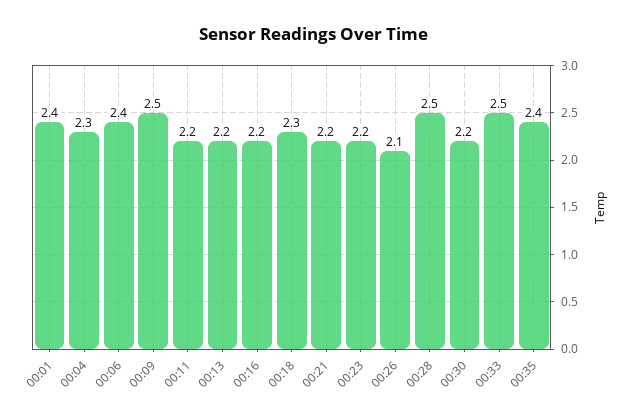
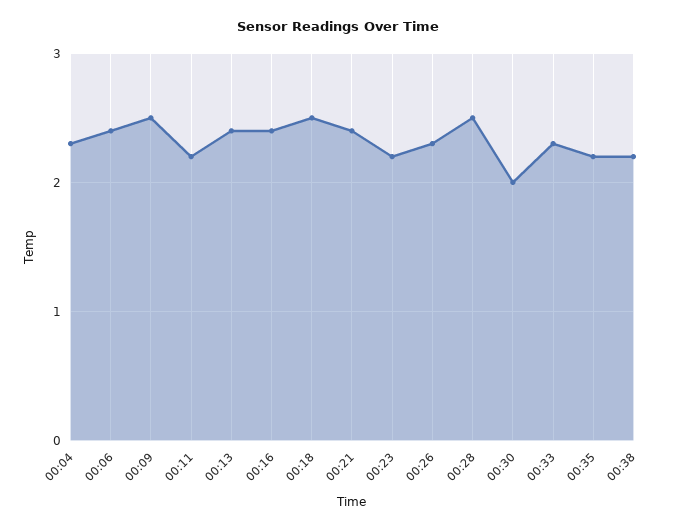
00:01: 2.4 -> none
00:13: 2.2 -> 2.4
00:16: 2.2 -> 2.4
00:18: 2.3 -> 2.5
00:21: 2.2 -> 2.4
00:26: 2.1 -> 2.3
00:30: 2.2 -> 2
00:33: 2.5 -> 2.3
00:35: 2.4 -> 2.2
00:38: none -> 2.2

